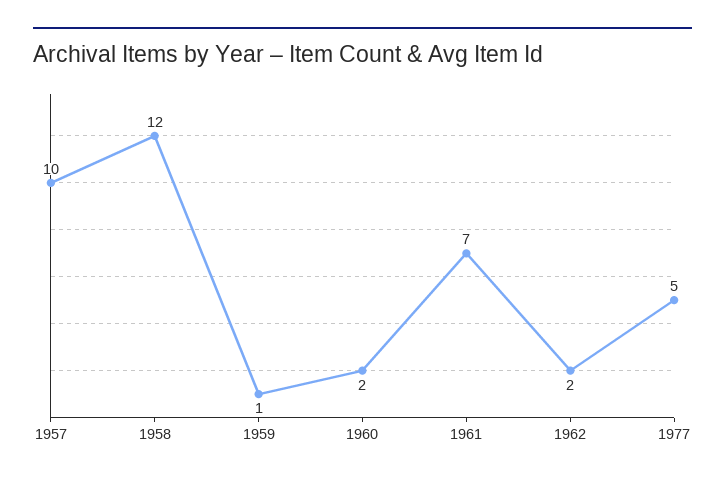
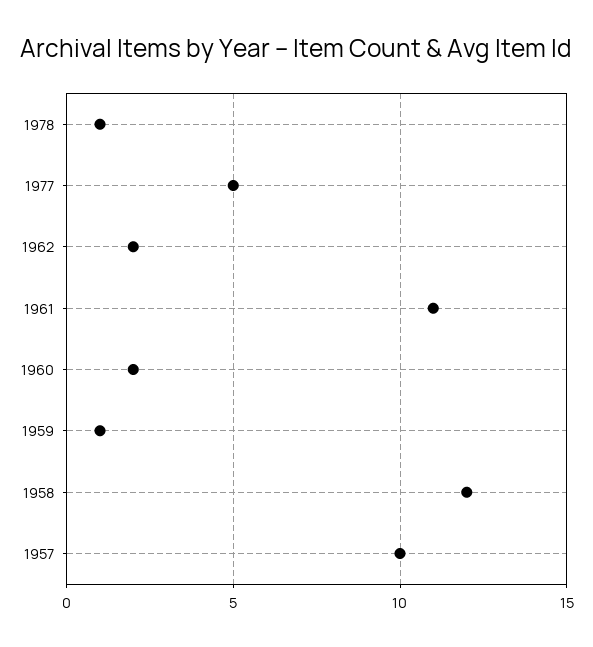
1961: 7 -> 11
1978: none -> 1

